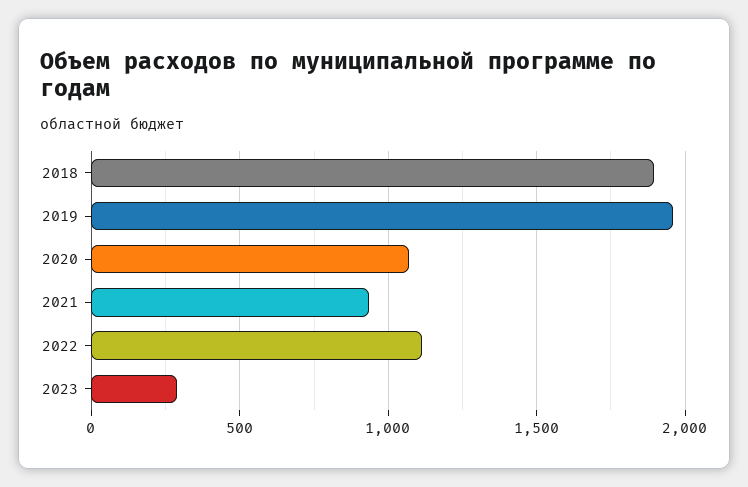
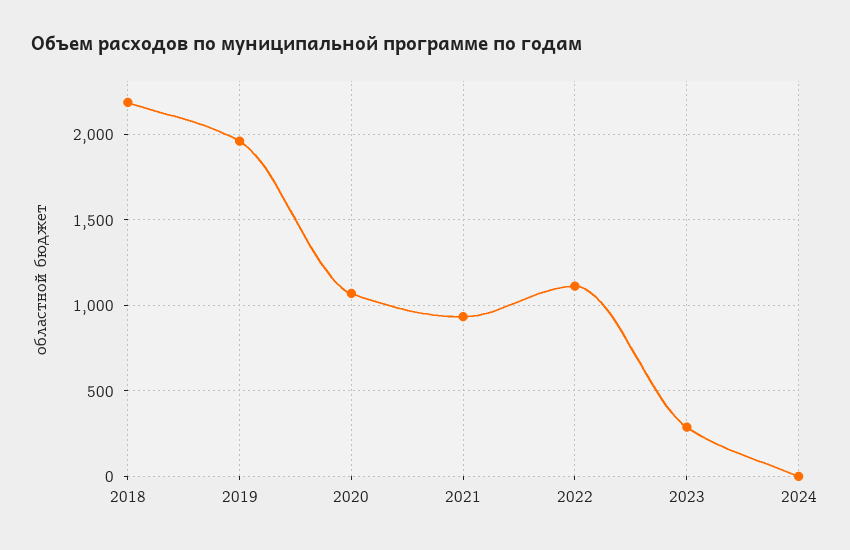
2018: 1900 -> 2200
2024: none -> 0

